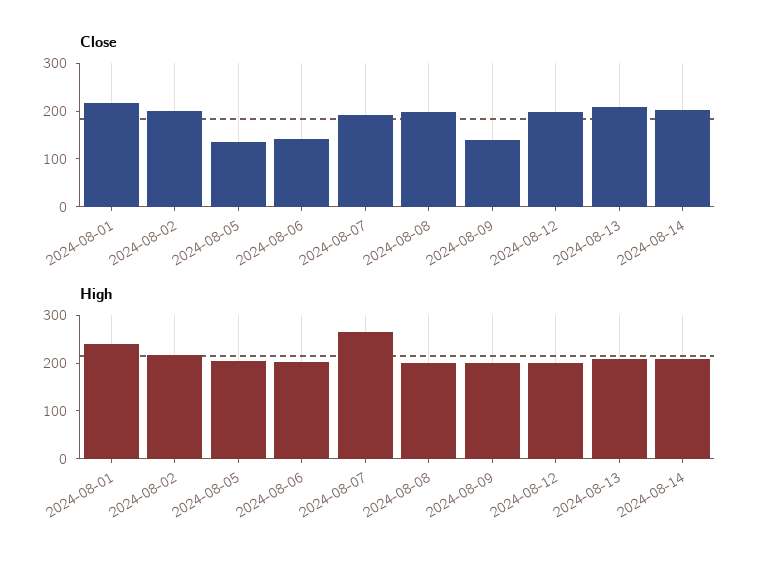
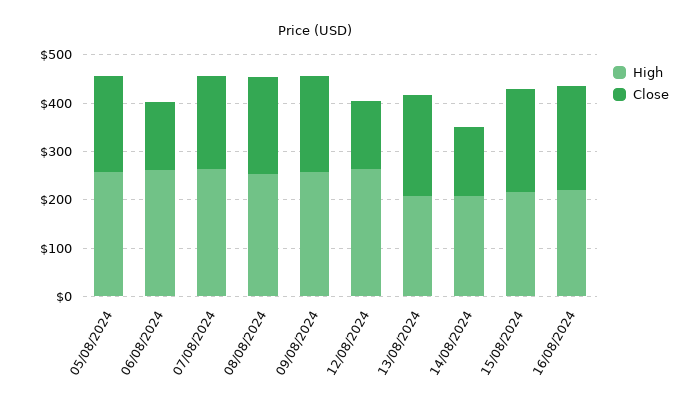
Close, 2024-08-01: 220 -> none
Close, 2024-08-02: 200 -> none
Close, 2024-08-05: 140 -> 200
Close, 2024-08-09: 140 -> 200
Close, 2024-08-12: 200 -> 140
Close, 2024-08-14: 200 -> 140
High, 2024-08-01: 240 -> none
High, 2024-08-02: 220 -> none
High, 2024-08-05: 200 -> 260
High, 2024-08-06: 200 -> 260
High, 2024-08-08: 200 -> 260
High, 2024-08-09: 200 -> 260
High, 2024-08-12: 200 -> 260
High, 15/08/2024: none -> 220
Close, 15/08/2024: none -> 220
High, 16/08/2024: none -> 220
Close, 16/08/2024: none -> 220

